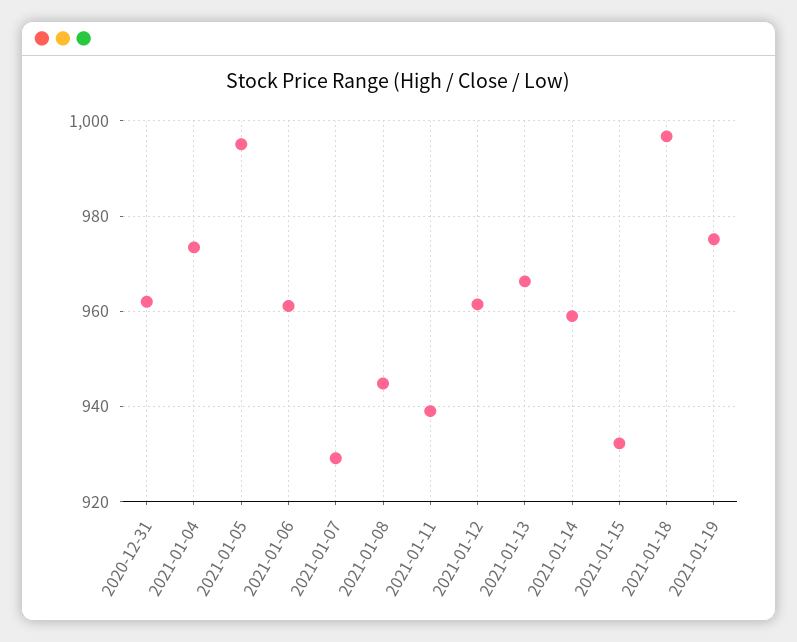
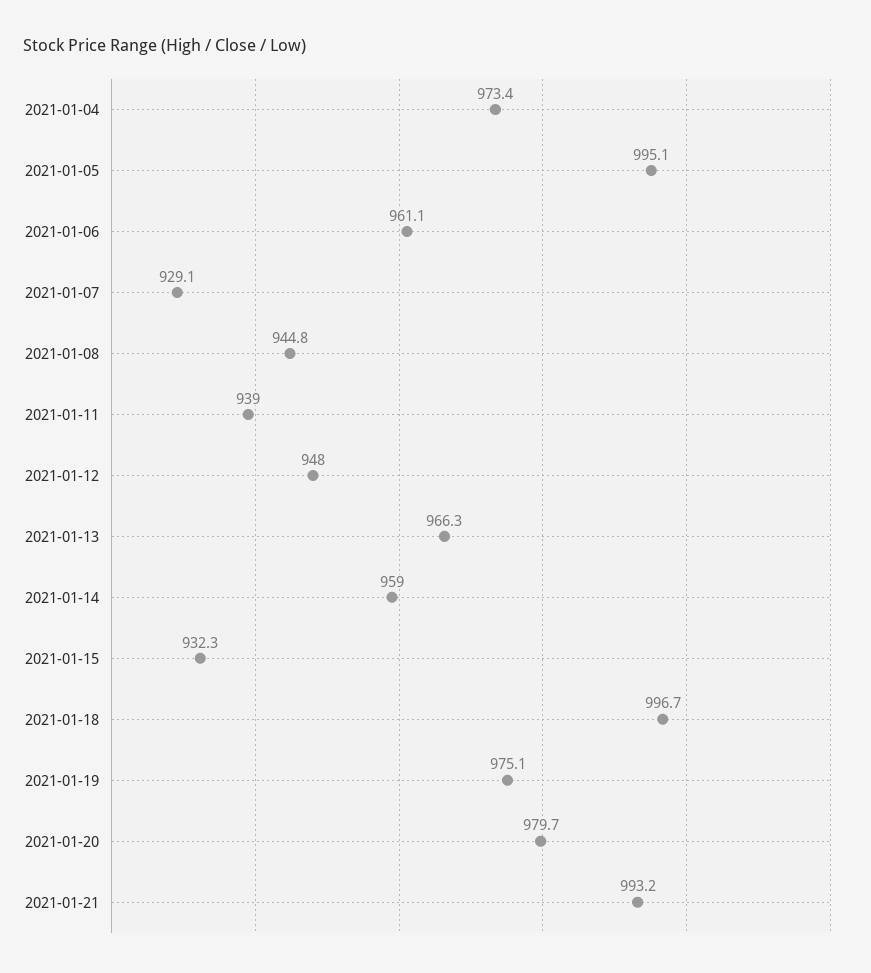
2020-12-31: 962 -> none
2021-01-12: 962 -> 948
2021-01-20: none -> 979.7
2021-01-21: none -> 993.2

